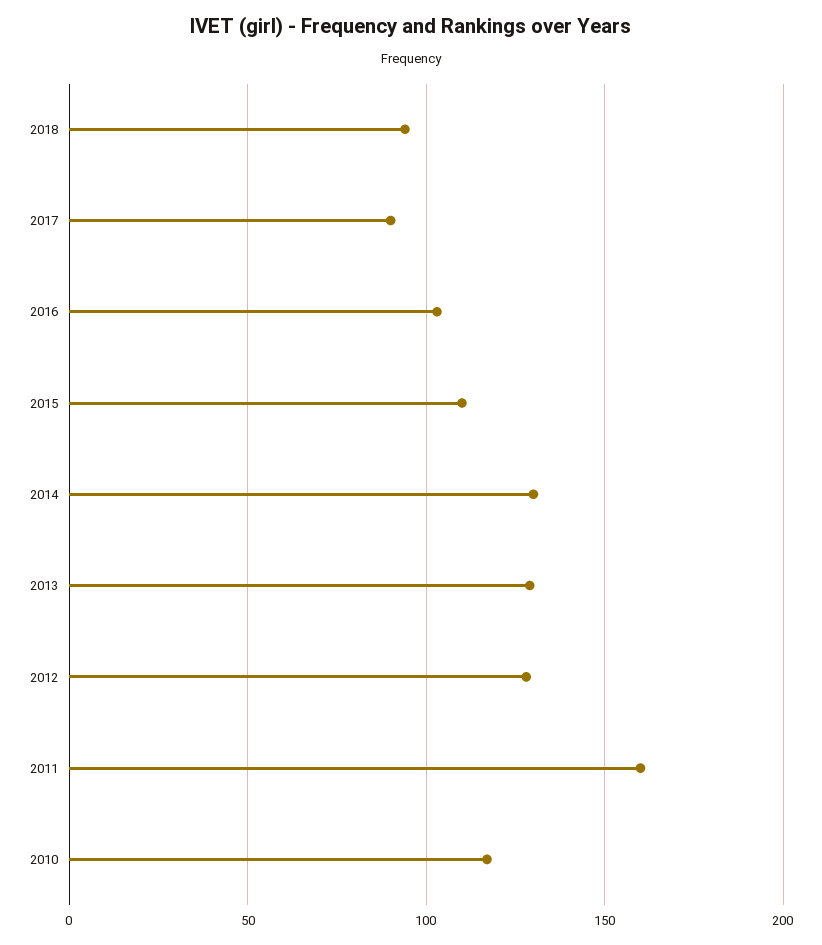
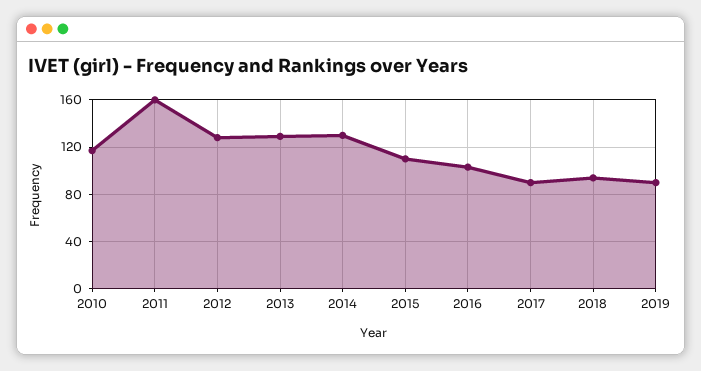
2019: none -> 90

